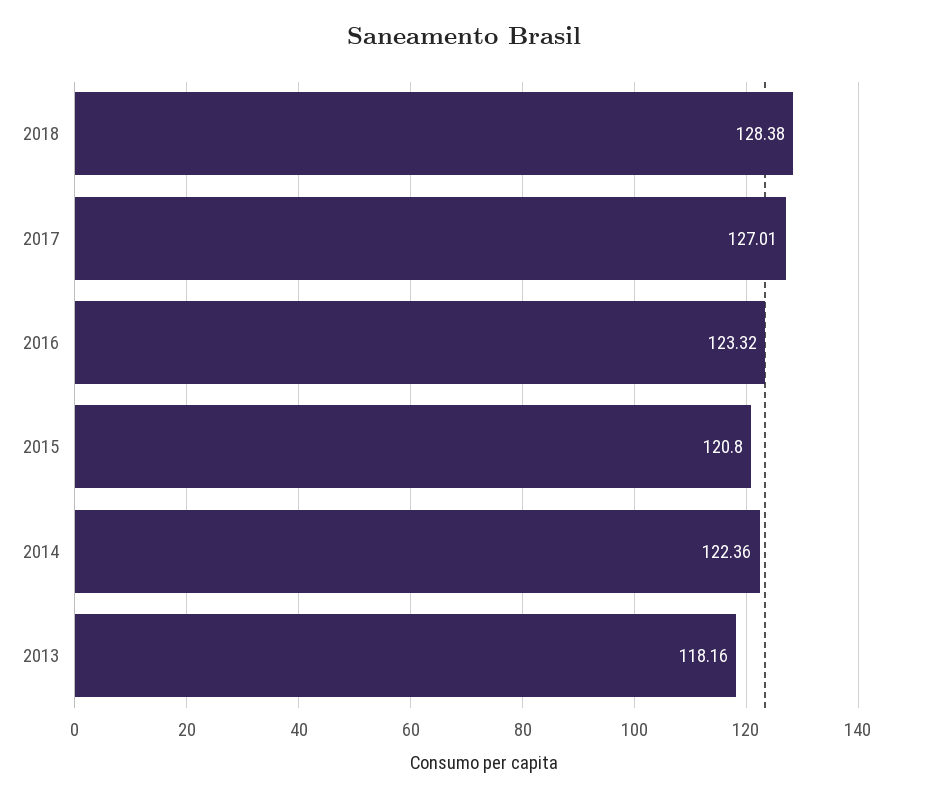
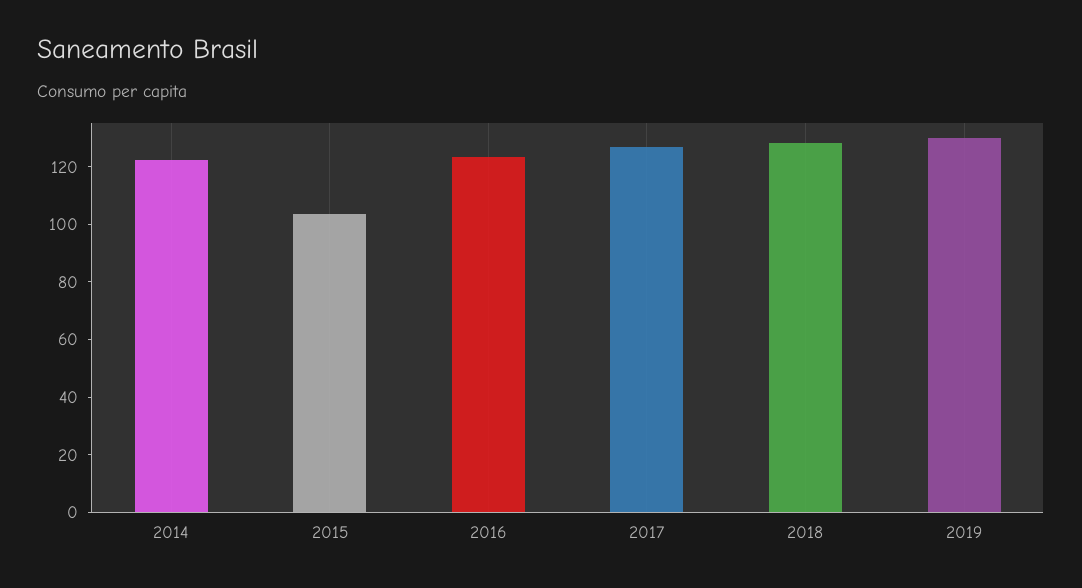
2015: 120.8 -> 105
2013: 118.16 -> none
2019: none -> 130

